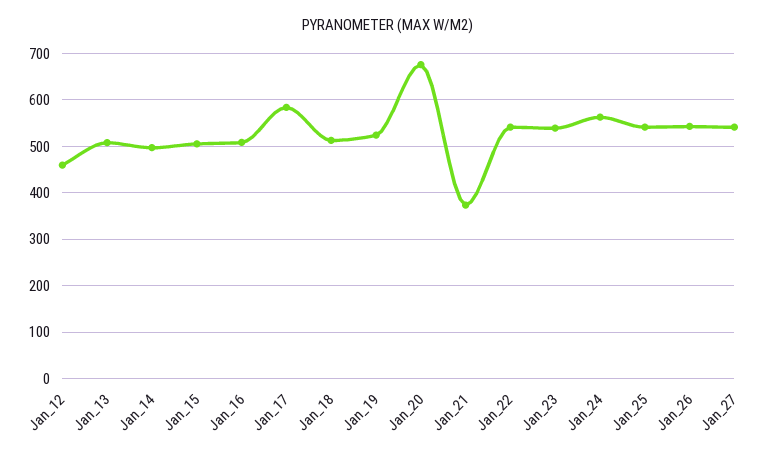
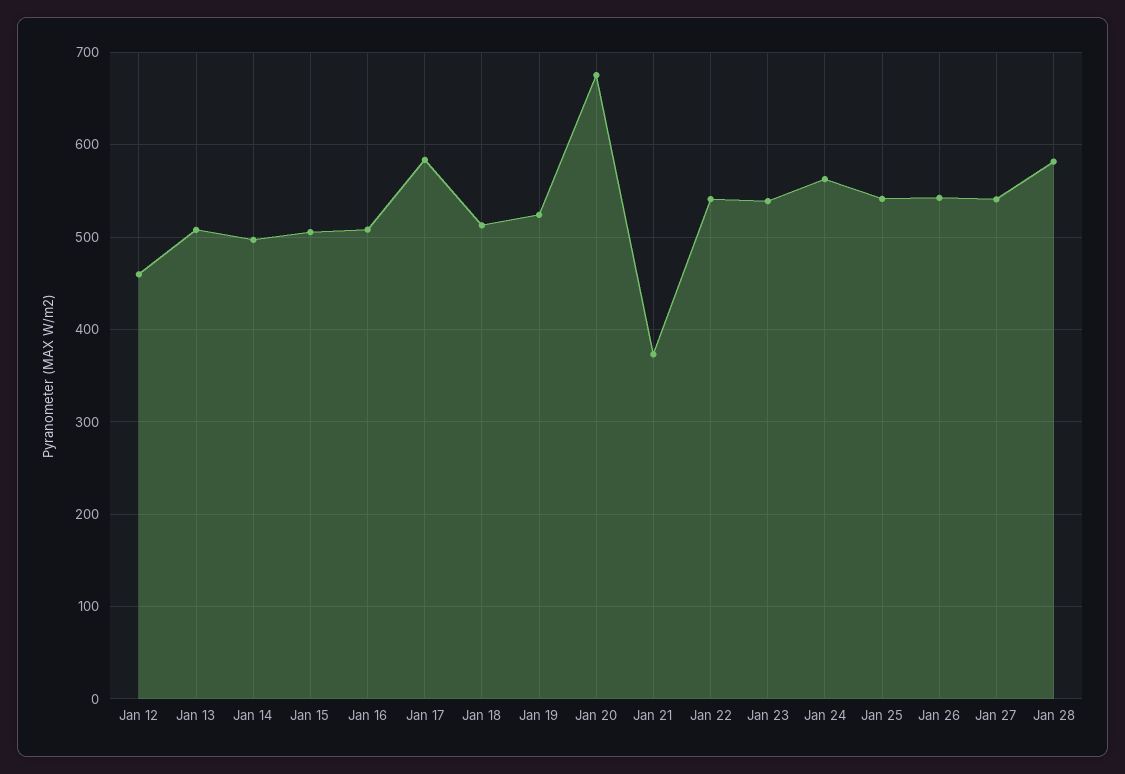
Jan 28: none -> 580

